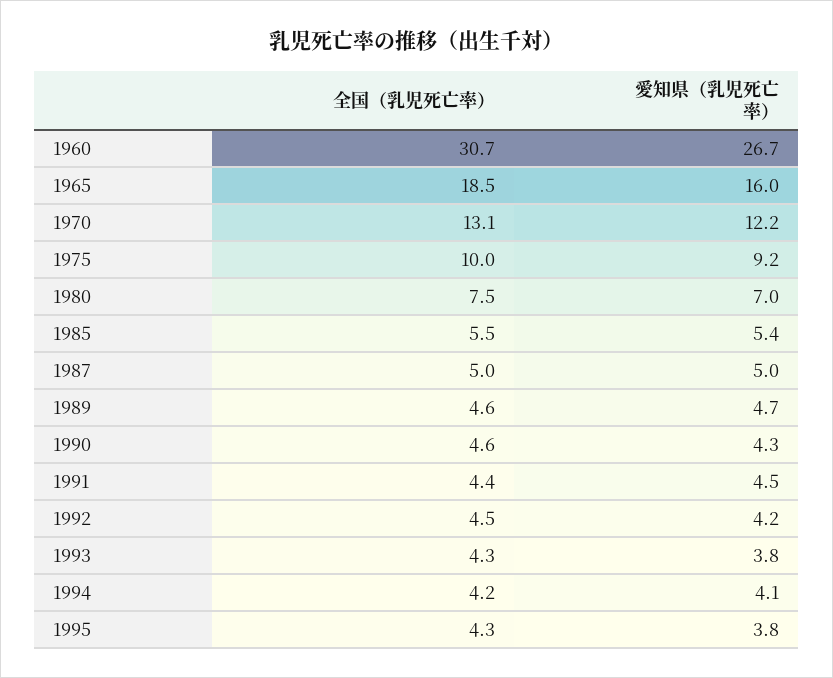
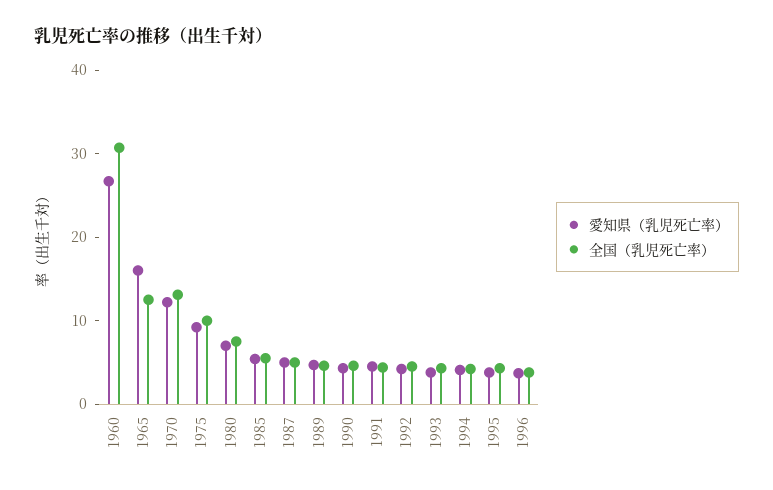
全国（乳児死亡率）, 1965: 18.5 -> 12
愛知県（乳児死亡率）, 1996: none -> 4
全国（乳児死亡率）, 1996: none -> 4

